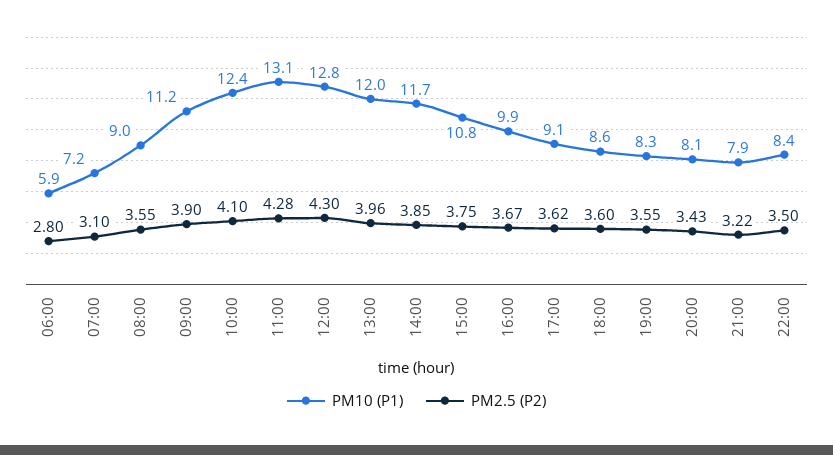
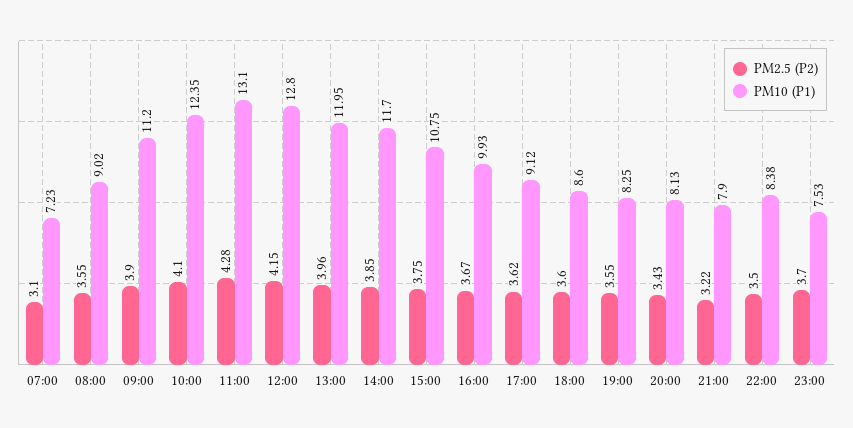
PM10 (P1), 06:00: 5.9 -> none
PM2.5 (P2), 06:00: 2.8 -> none
PM2.5 (P2), 12:00: 4.3 -> 4.15
PM2.5 (P2), 23:00: none -> 3.7
PM10 (P1), 23:00: none -> 7.53

